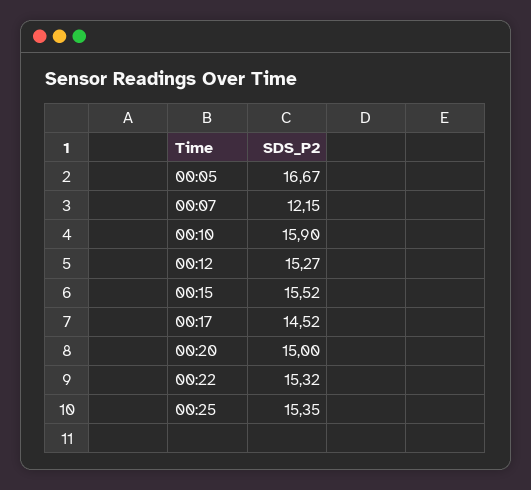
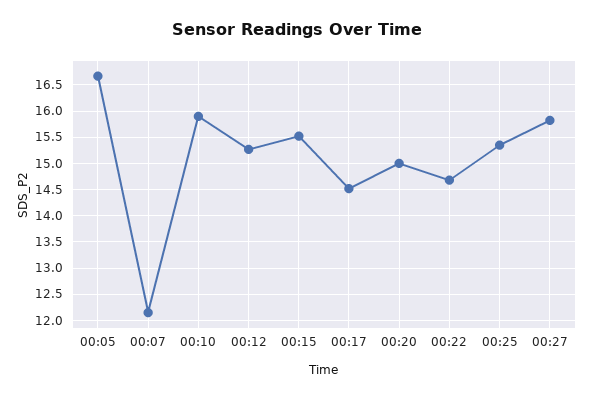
00:22: 15.32 -> 14.75
00:27: none -> 15.75

